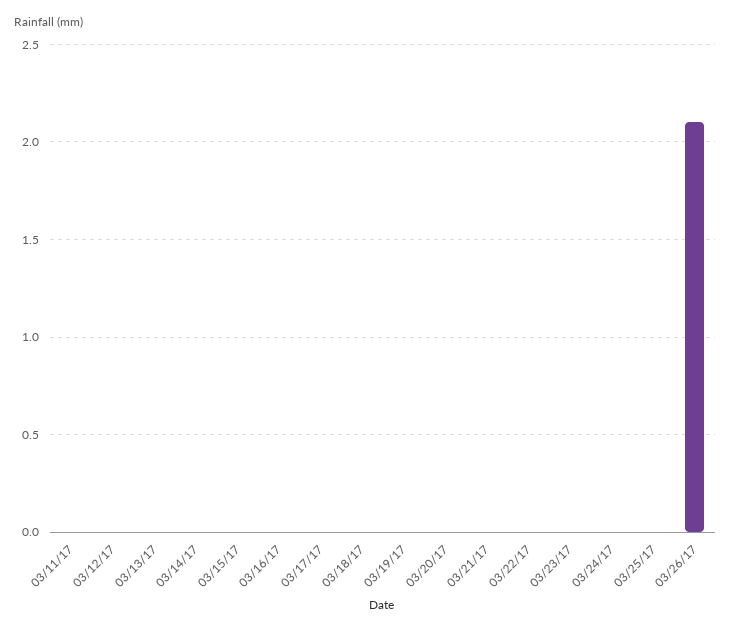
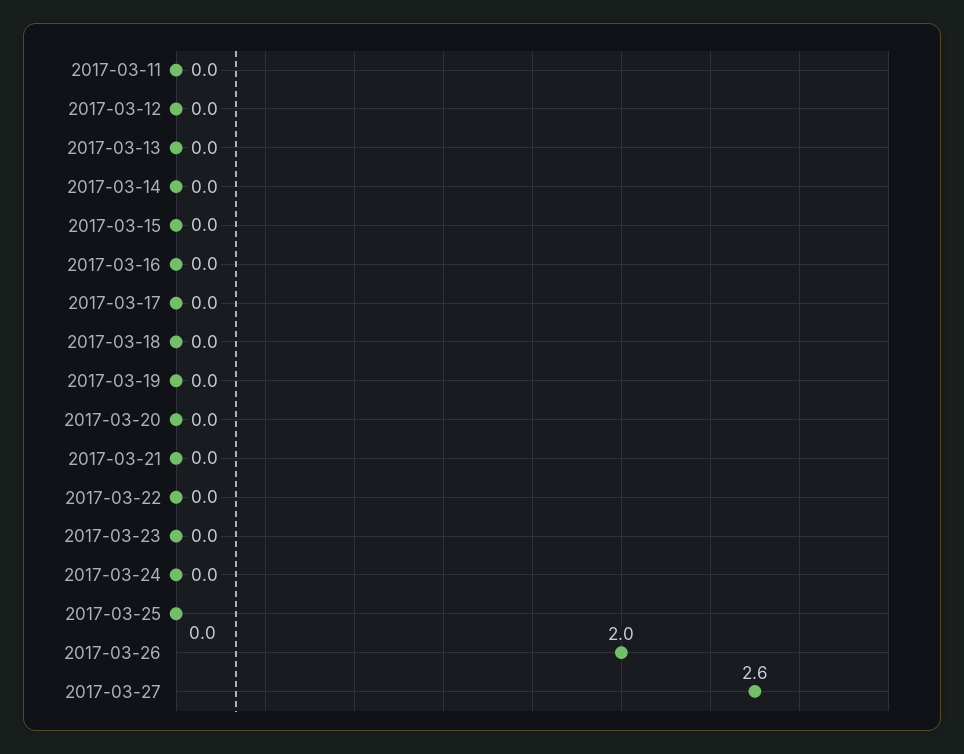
03/26/17: 2.1 -> 2
2017-03-27: none -> 2.6

